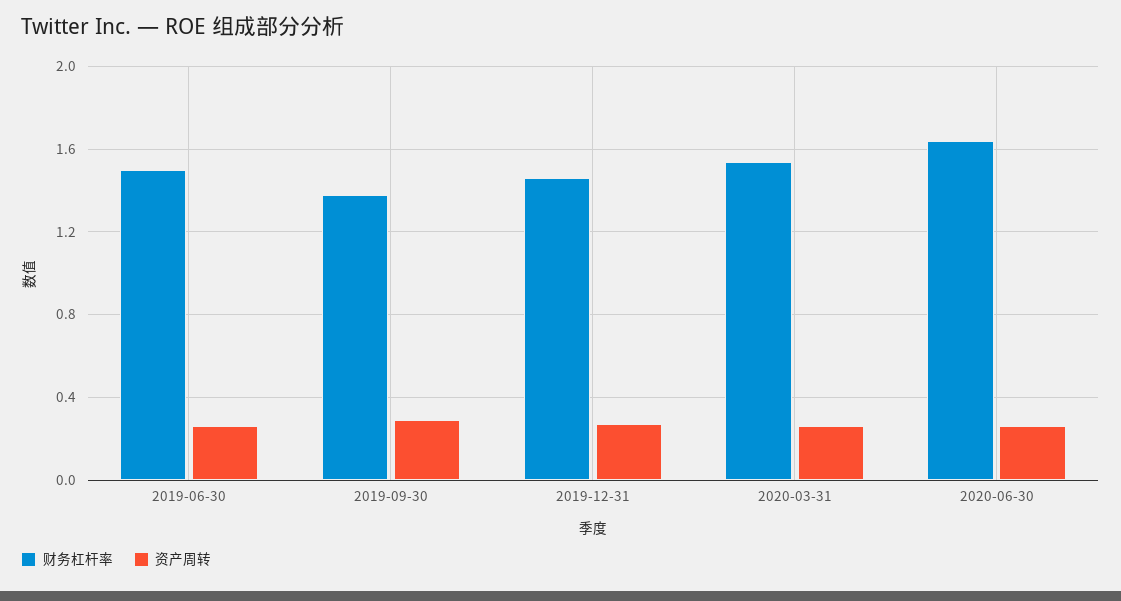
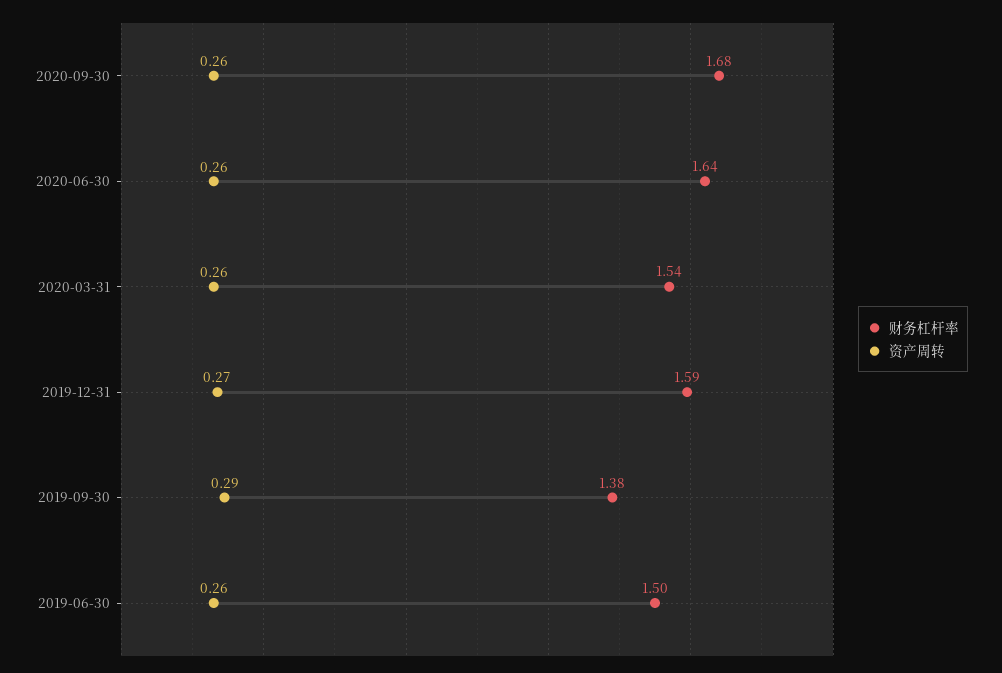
财务杠杆率, 2019-12-31: 1.45 -> 1.59
财务杠杆率, 2020-09-30: none -> 1.68
资产周转, 2020-09-30: none -> 0.26

